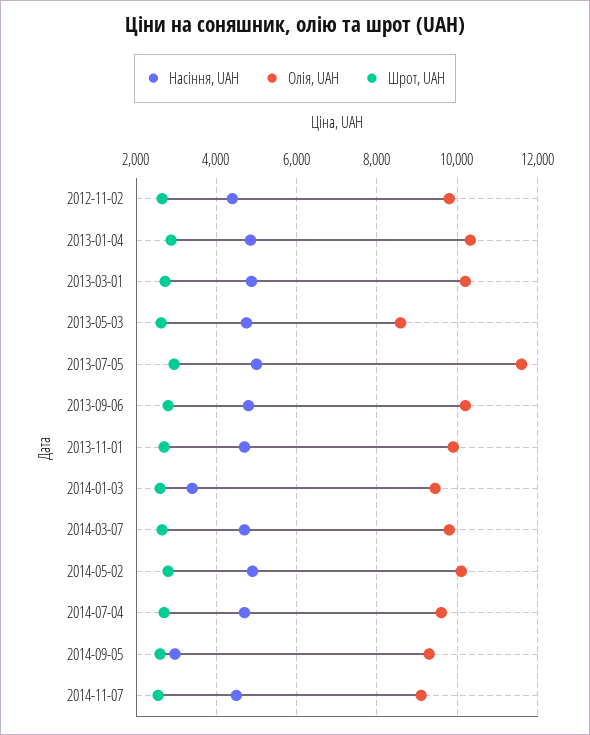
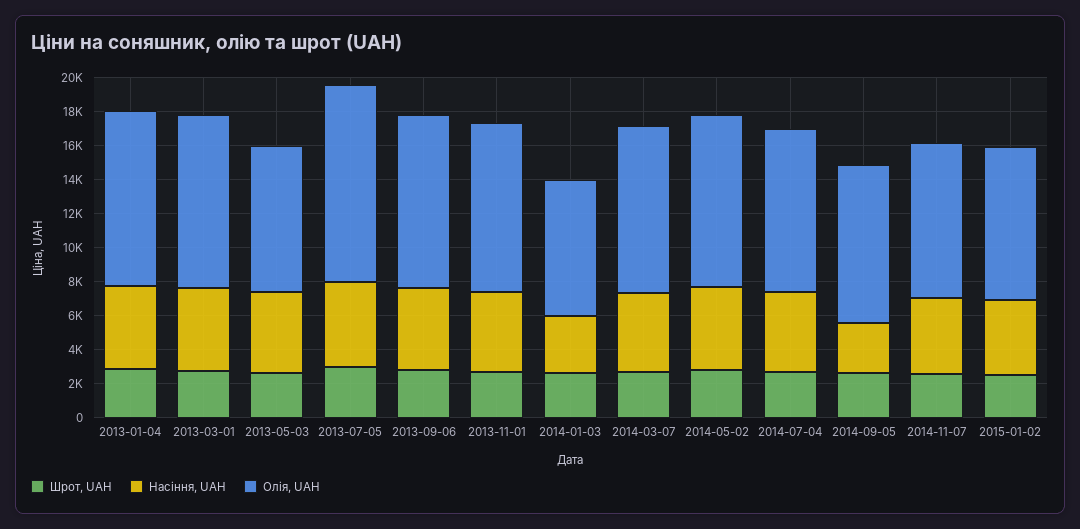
Насіння, UAH, 2012-11-02: 4400 -> none
Олія, UAH, 2012-11-02: 9800 -> none
Шрот, UAH, 2012-11-02: 2600 -> none
Олія, UAH, 2014-01-03: 9400 -> 8000
Шрот, UAH, 2015-01-02: none -> 2500
Насіння, UAH, 2015-01-02: none -> 4500
Олія, UAH, 2015-01-02: none -> 9000

